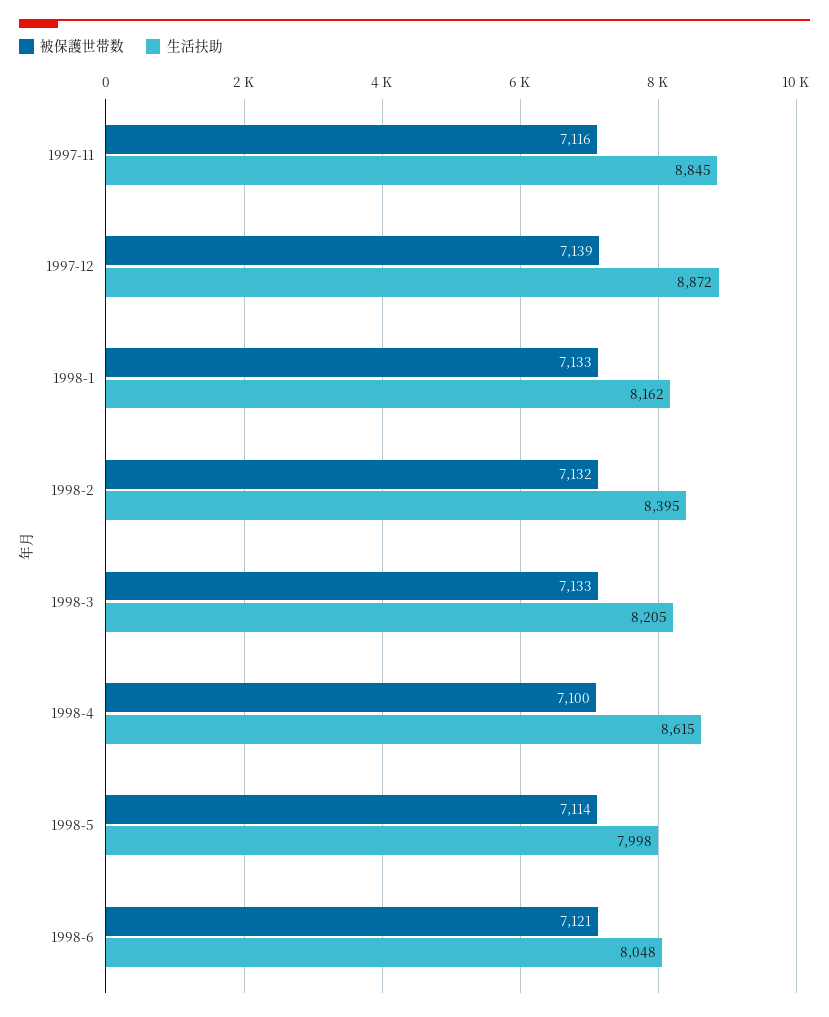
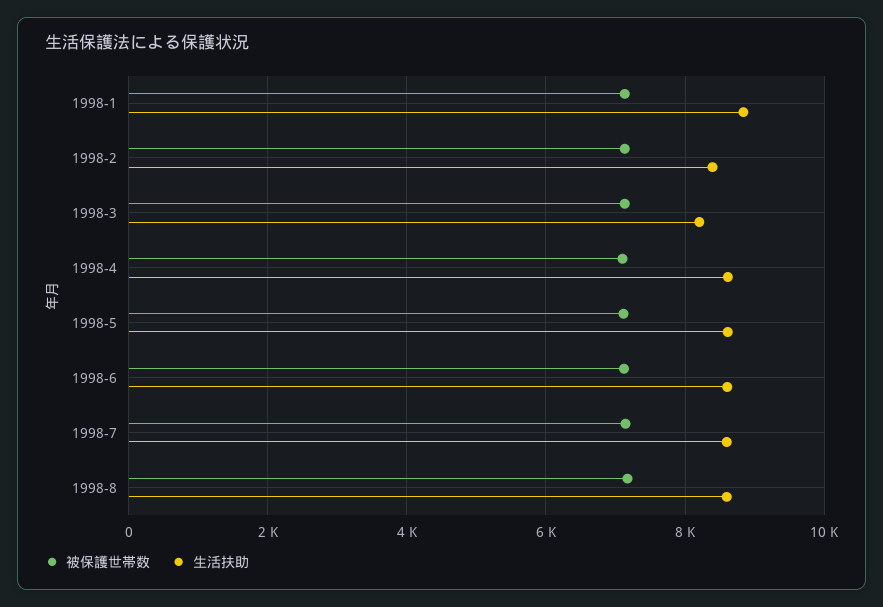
被保護世帯数, 1997-11: 7116 -> none
生活扶助, 1997-11: 8845 -> none
被保護世帯数, 1997-12: 7139 -> none
生活扶助, 1997-12: 8872 -> none
生活扶助, 1998-1: 8162 -> 8800
生活扶助, 1998-5: 7998 -> 8600
生活扶助, 1998-6: 8048 -> 8600
被保護世帯数, 1998-7: none -> 7200
生活扶助, 1998-7: none -> 8600
被保護世帯数, 1998-8: none -> 7200
生活扶助, 1998-8: none -> 8600

